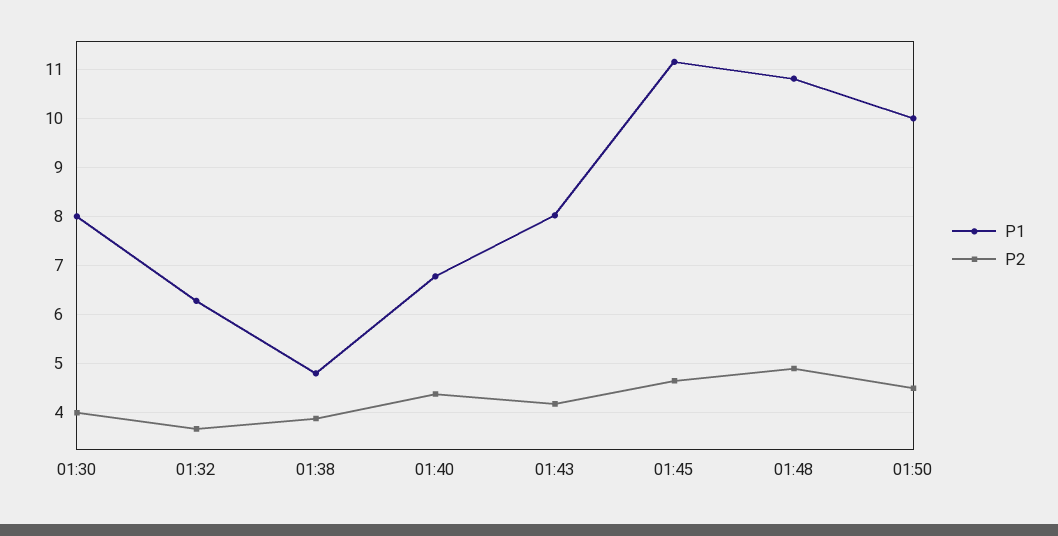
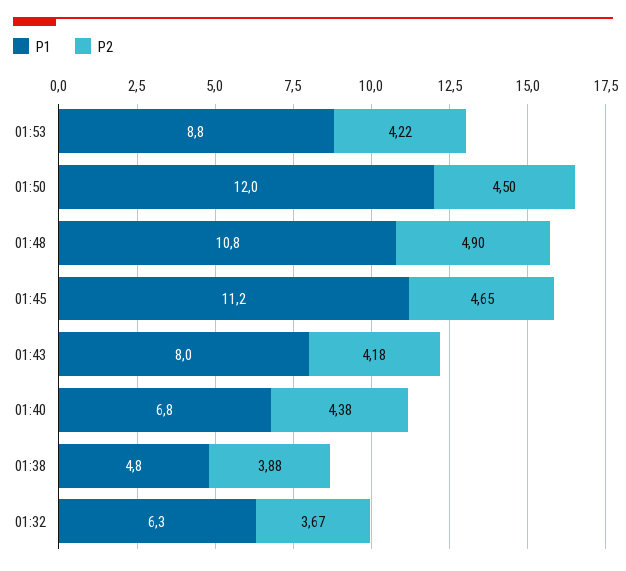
P1, 01:30: 8 -> none
P2, 01:30: 4 -> none
P1, 01:50: 10 -> 12
P1, 01:53: none -> 8.8
P2, 01:53: none -> 4.22

